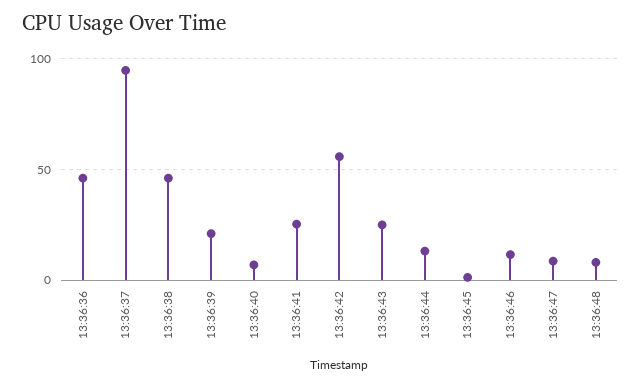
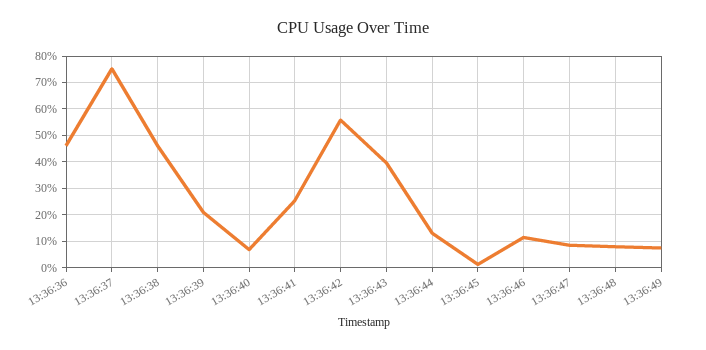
13:36:37: 95 -> 75
13:36:43: 25 -> 40
13:36:49: none -> 7.5

